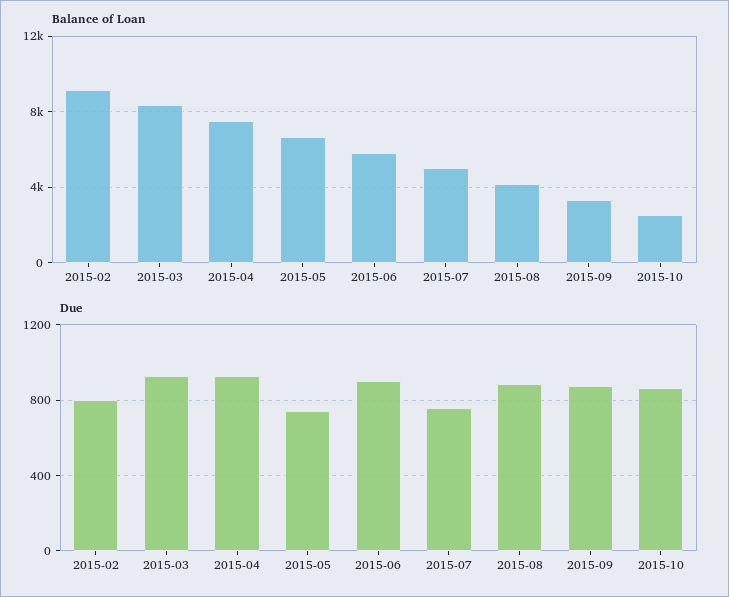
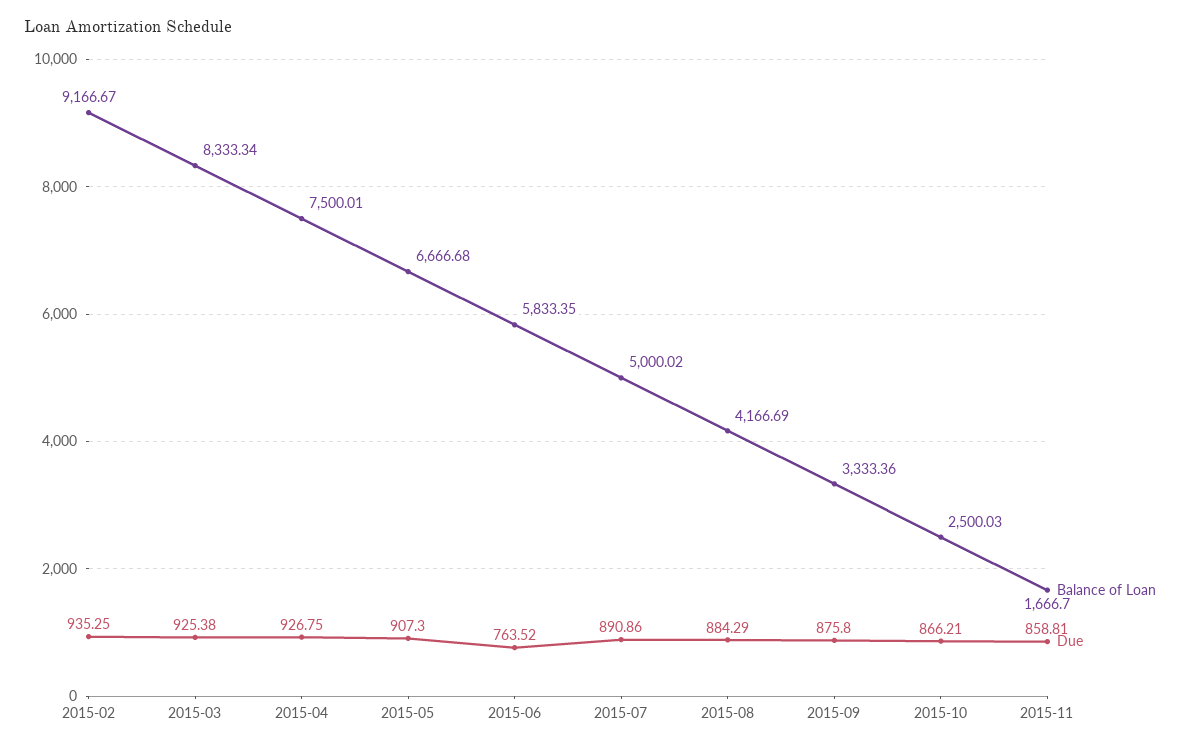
Due, 2015-02: 800 -> 935.25
Due, 2015-05: 750 -> 907.3
Due, 2015-06: 900 -> 763.52
Due, 2015-07: 750 -> 890.86
Balance of Loan, 2015-11: none -> 1666.7
Due, 2015-11: none -> 858.81

